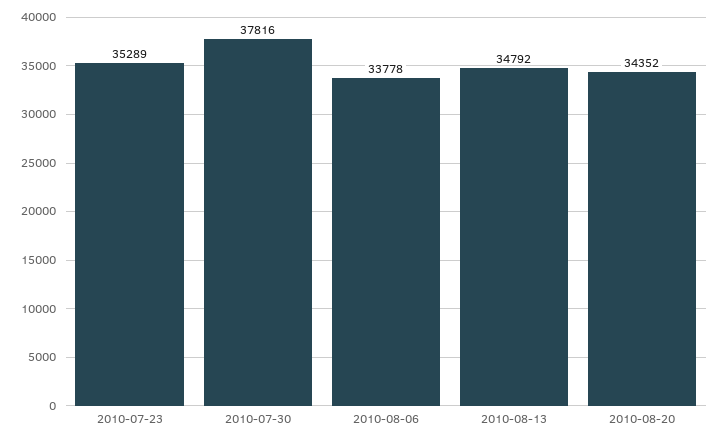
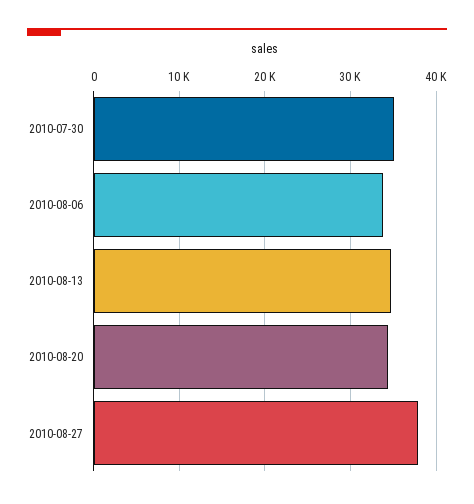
2010-07-23: 35289 -> none
2010-07-30: 37816 -> 35000
2010-08-27: none -> 38000

